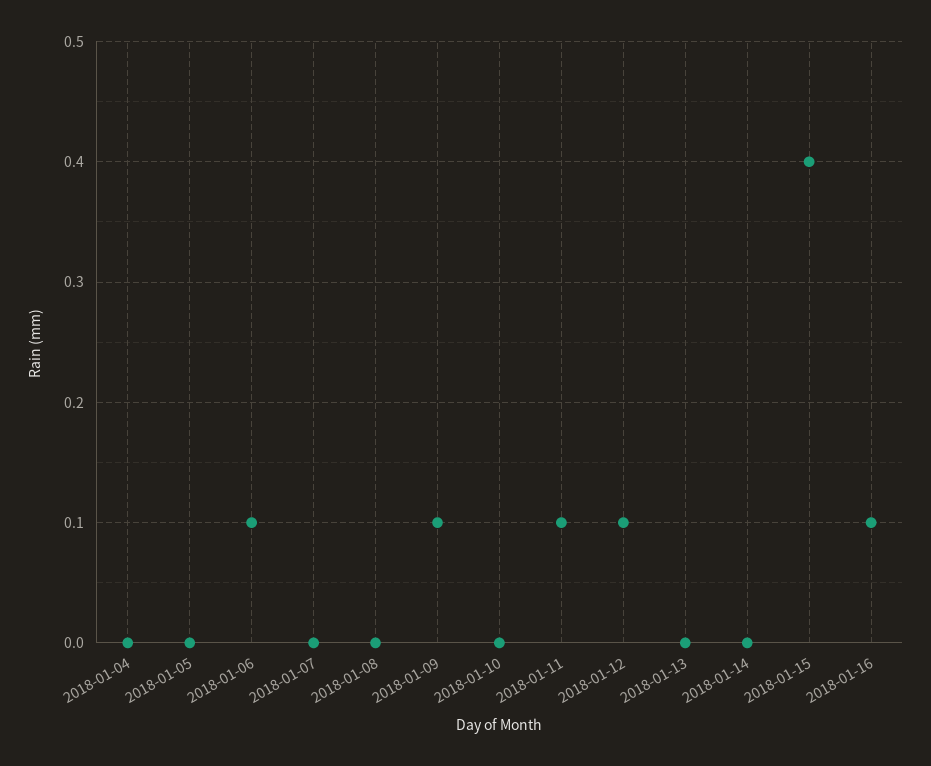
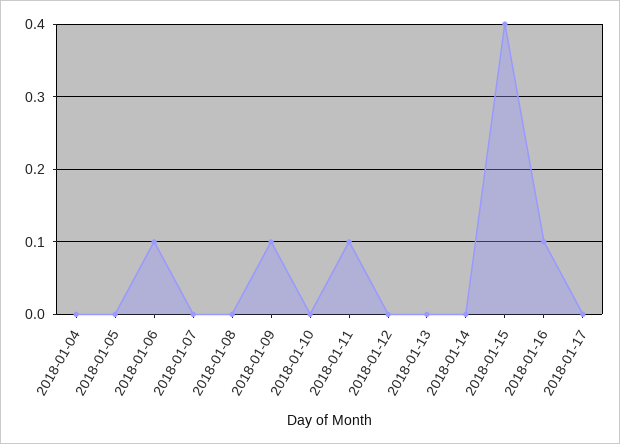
2018-01-12: 0.1 -> 0
2018-01-17: none -> 0

